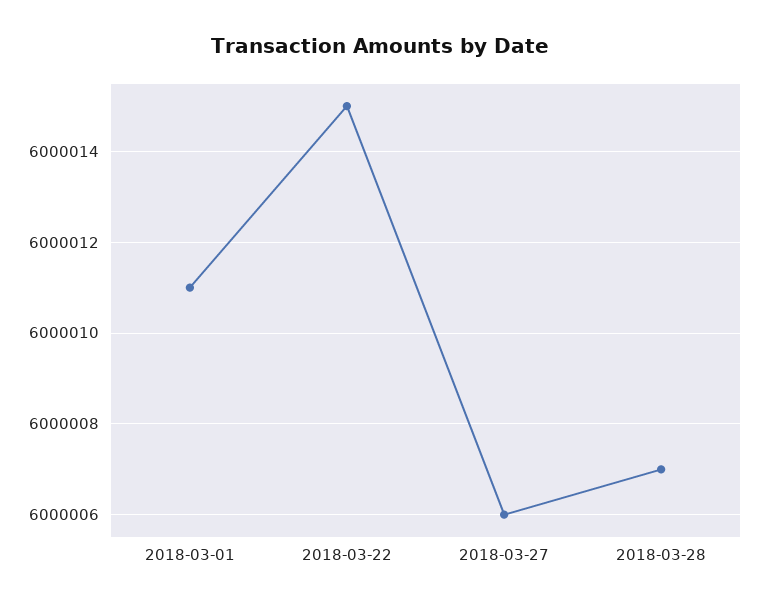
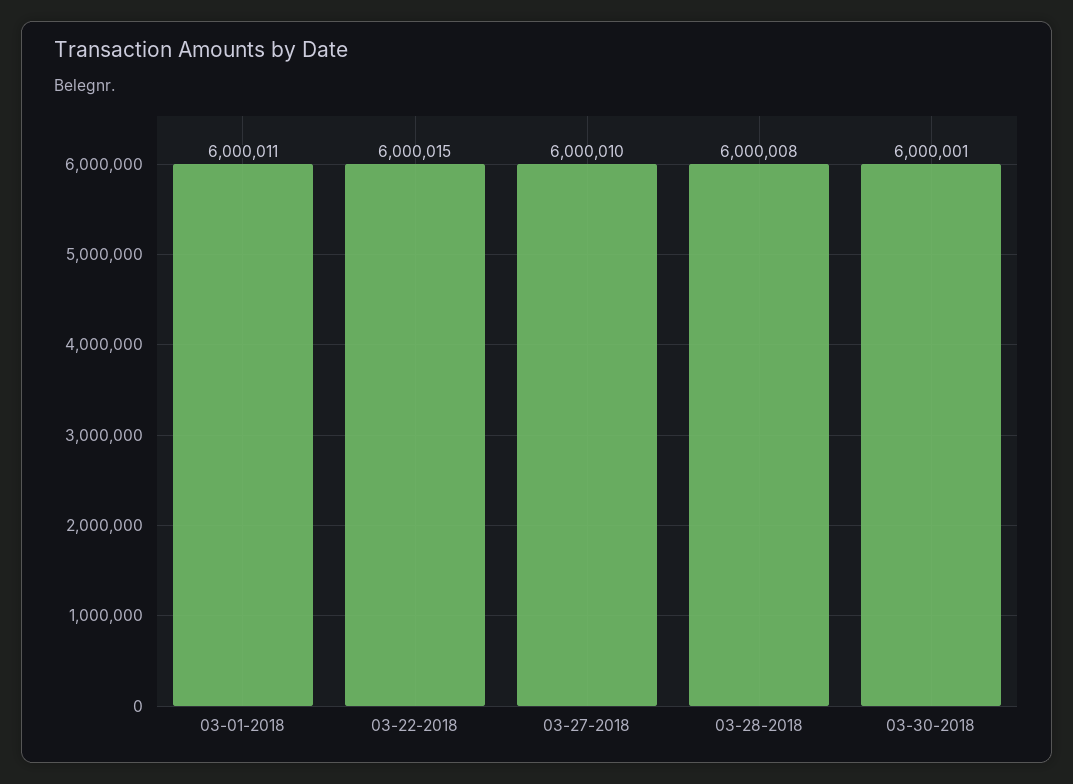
2018-03-27: 6000006 -> 6000010
2018-03-28: 6000007 -> 6000008
03-30-2018: none -> 6000001

